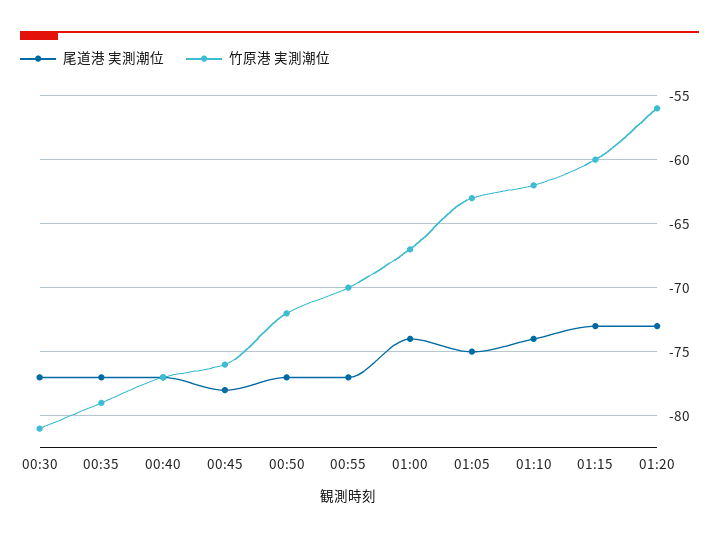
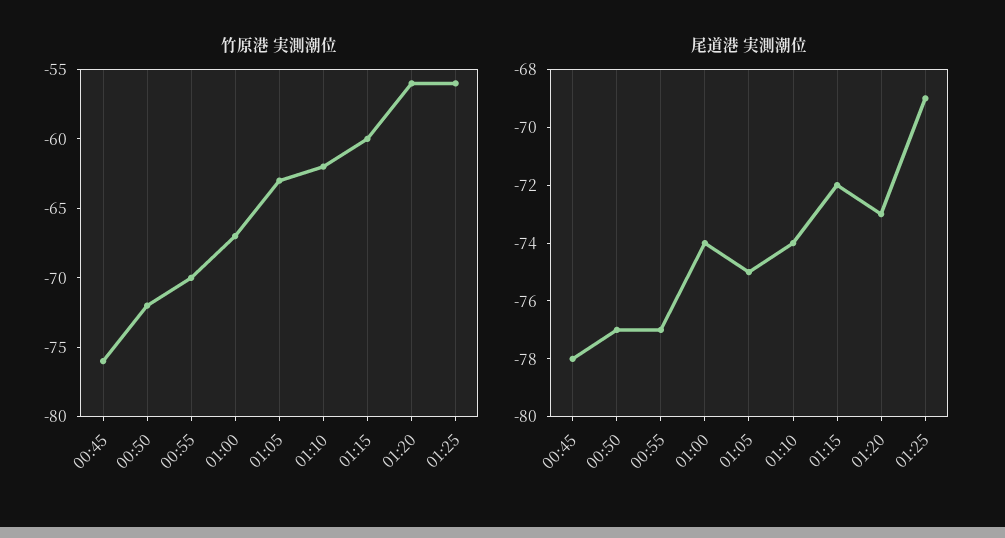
尾道港 実測潮位, 00:30: -77 -> none
竹原港 実測潮位, 00:30: -81 -> none
尾道港 実測潮位, 00:35: -77 -> none
竹原港 実測潮位, 00:35: -79 -> none
尾道港 実測潮位, 00:40: -77 -> none
竹原港 実測潮位, 00:40: -77 -> none
尾道港 実測潮位, 01:15: -73 -> -72
竹原港 実測潮位, 01:25: none -> -56
尾道港 実測潮位, 01:25: none -> -69

